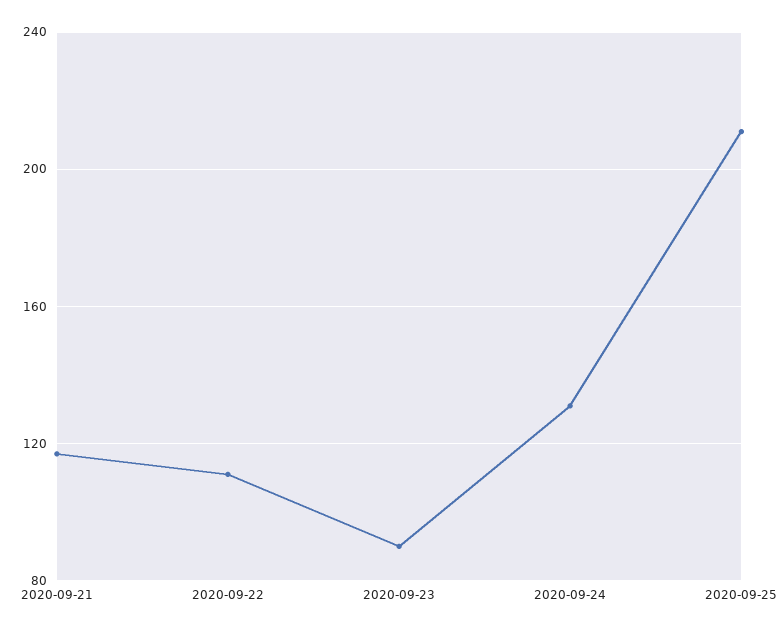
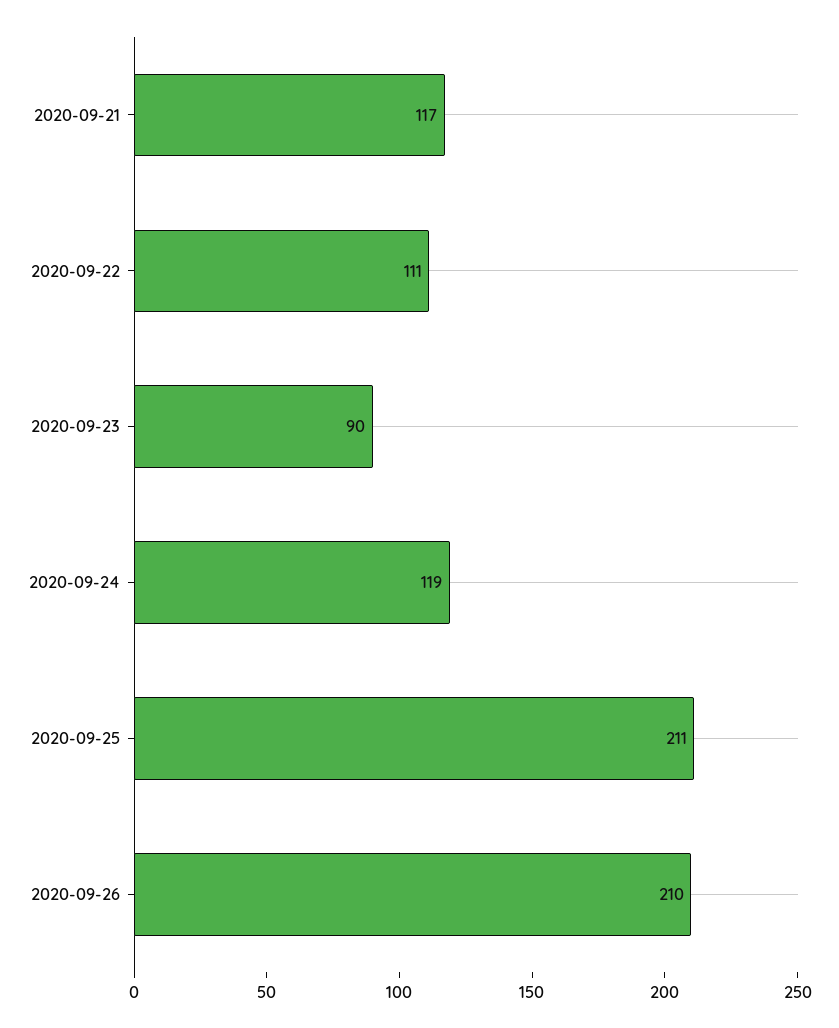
2020-09-24: 130 -> 119
2020-09-26: none -> 210

